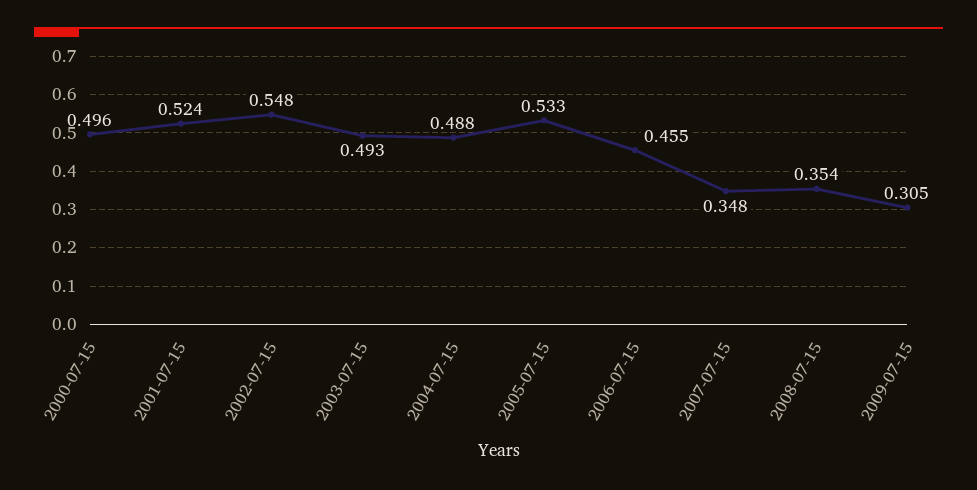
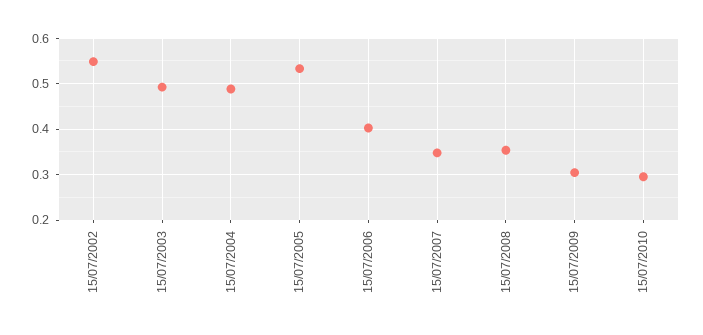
2000-07-15: 0.496 -> none
2001-07-15: 0.524 -> none
2006-07-15: 0.455 -> 0.4
15/07/2010: none -> 0.3

